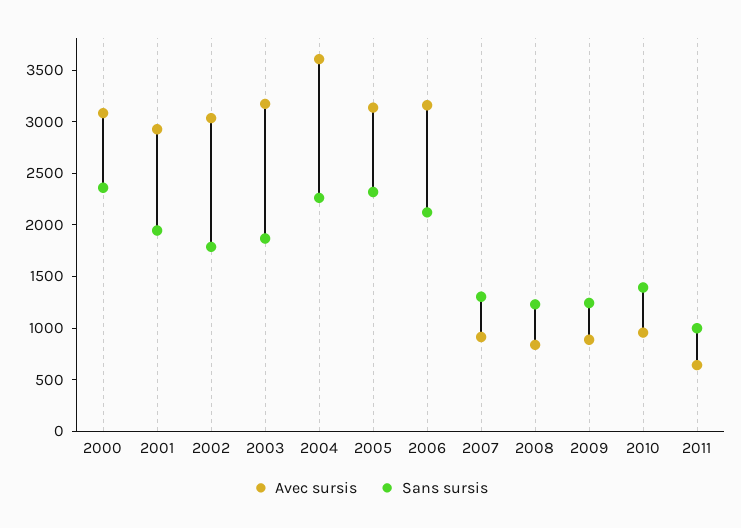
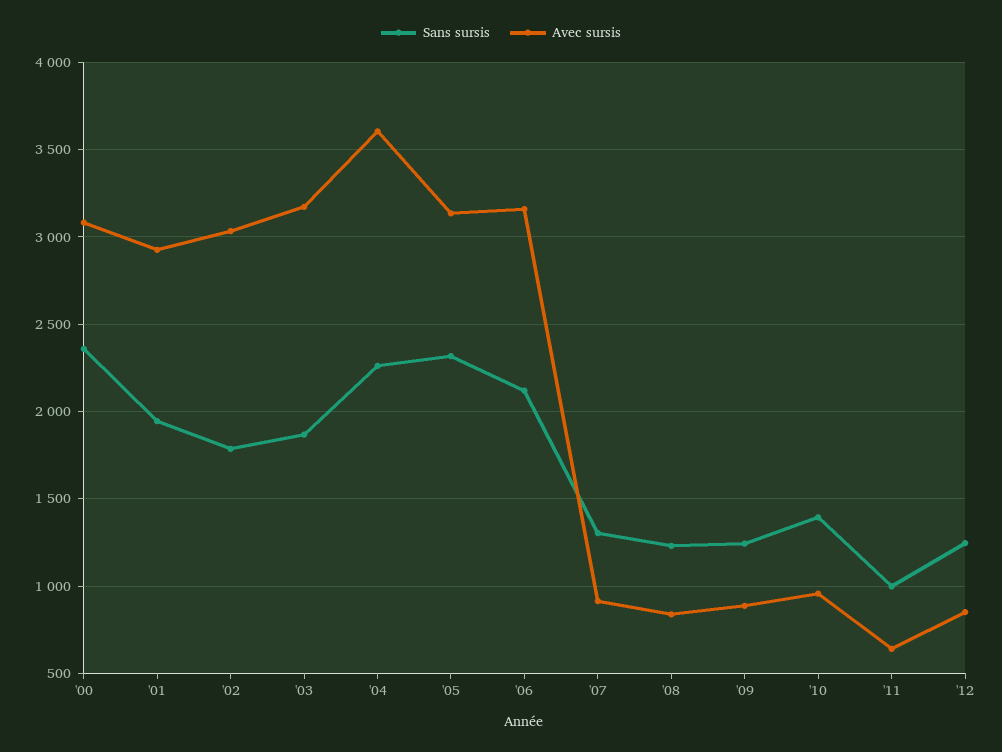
Sans sursis, '12: none -> 1250
Avec sursis, '12: none -> 850

